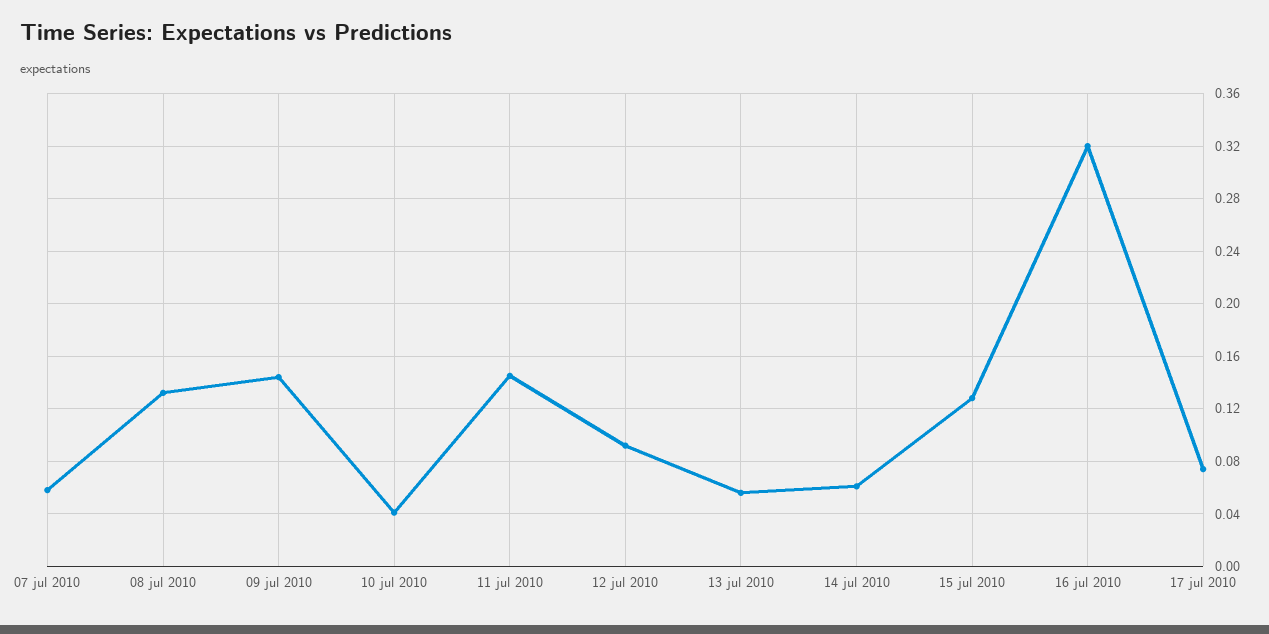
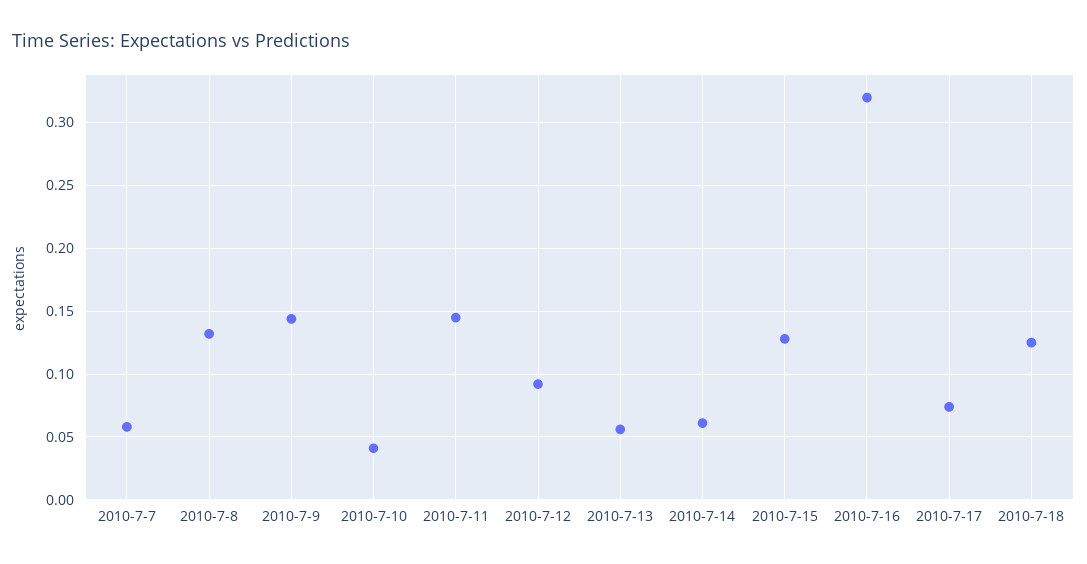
2010-7-18: none -> 0.125

